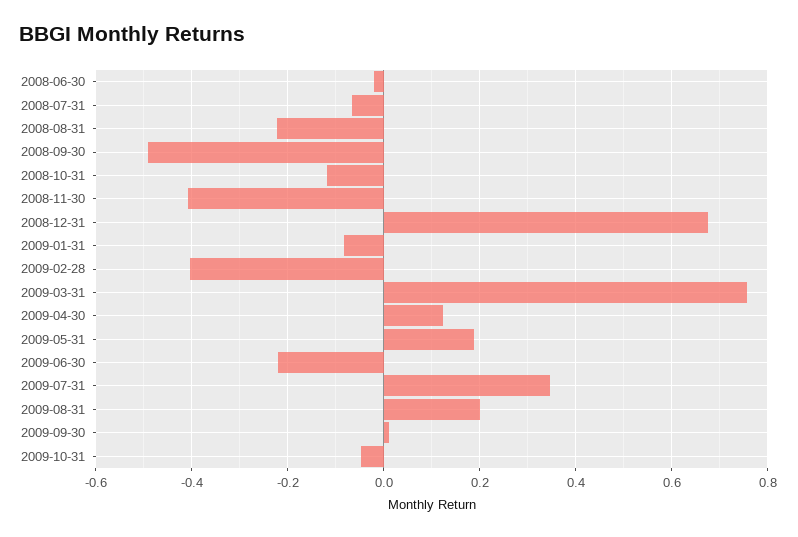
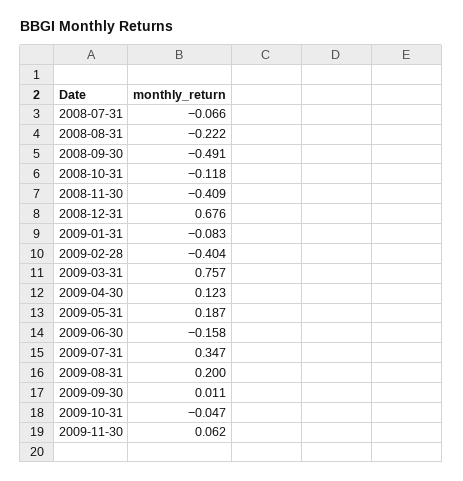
2008-06-30: -0.02 -> none
2009-06-30: -0.22 -> -0.158
2009-11-30: none -> 0.062

